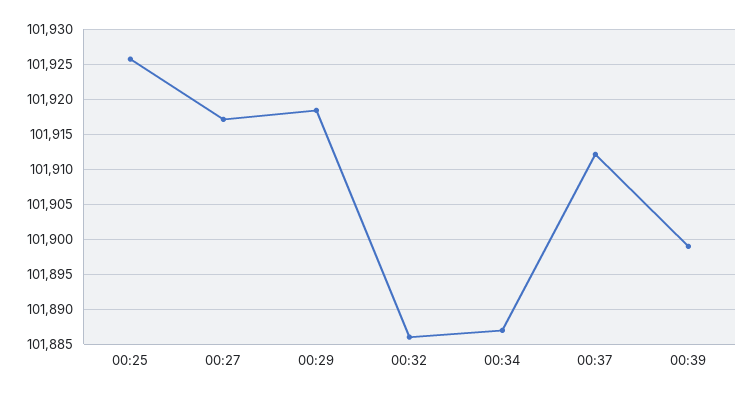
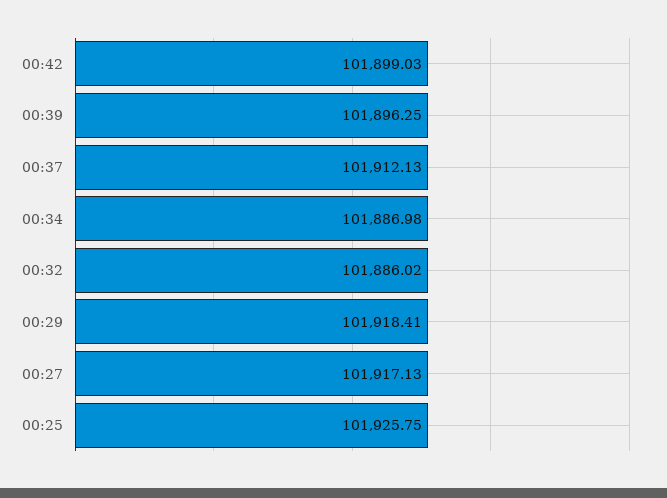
00:39: 101899 -> 101896.25
00:42: none -> 101899.03

